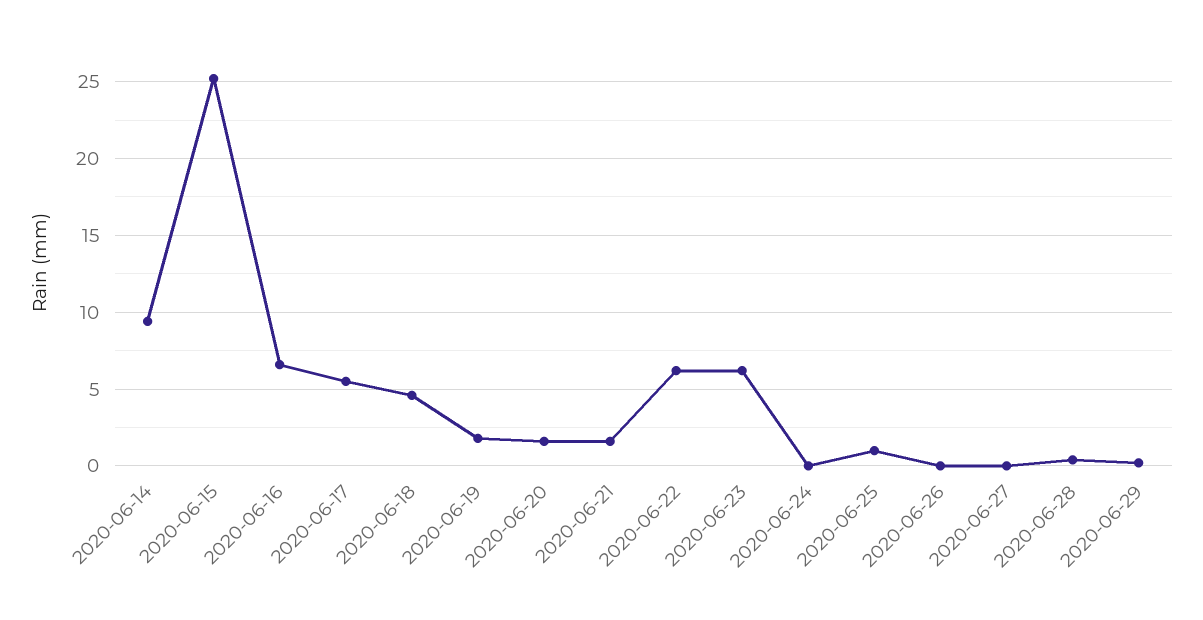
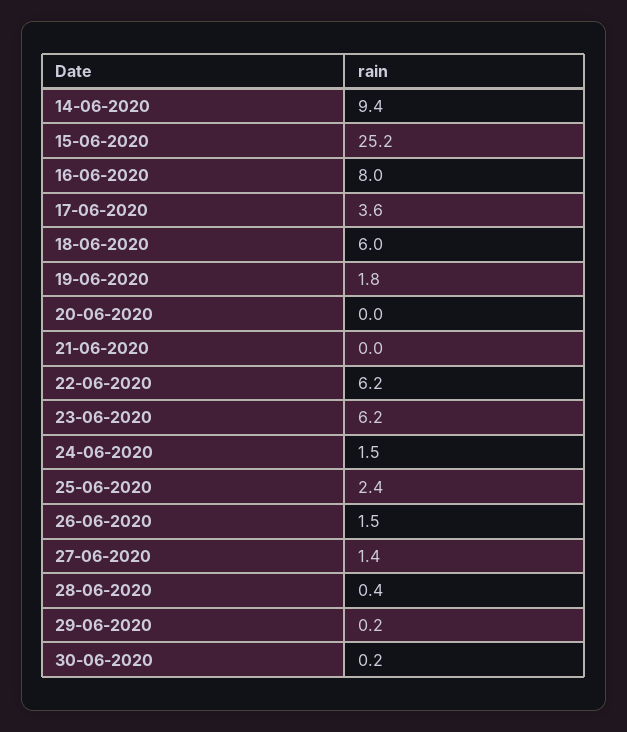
2020-06-16: 6.5 -> 8
2020-06-17: 5.5 -> 3.6
2020-06-18: 4.5 -> 6
2020-06-20: 1.5 -> 0
2020-06-21: 1.5 -> 0
2020-06-24: 0 -> 1.5
2020-06-25: 1 -> 2.4
2020-06-26: 0 -> 1.5
2020-06-27: 0 -> 1.4
30-06-2020: none -> 0.2

